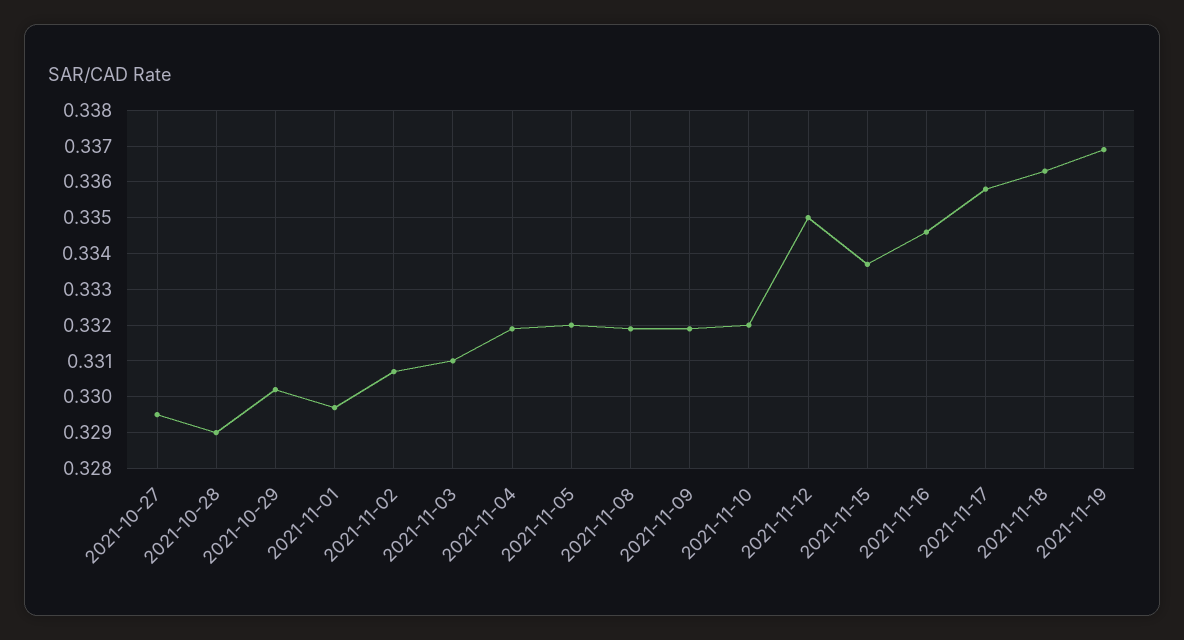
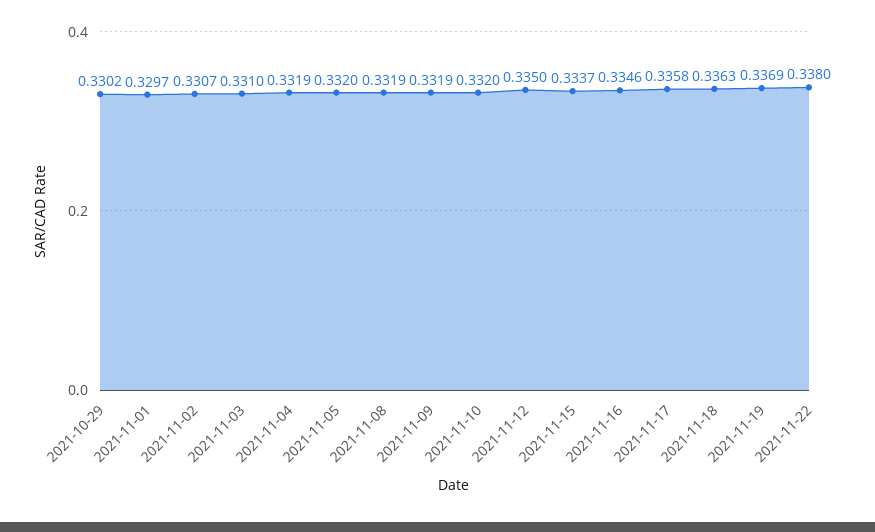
2021-10-27: 0.3295 -> none
2021-10-28: 0.329 -> none
2021-11-22: none -> 0.338

